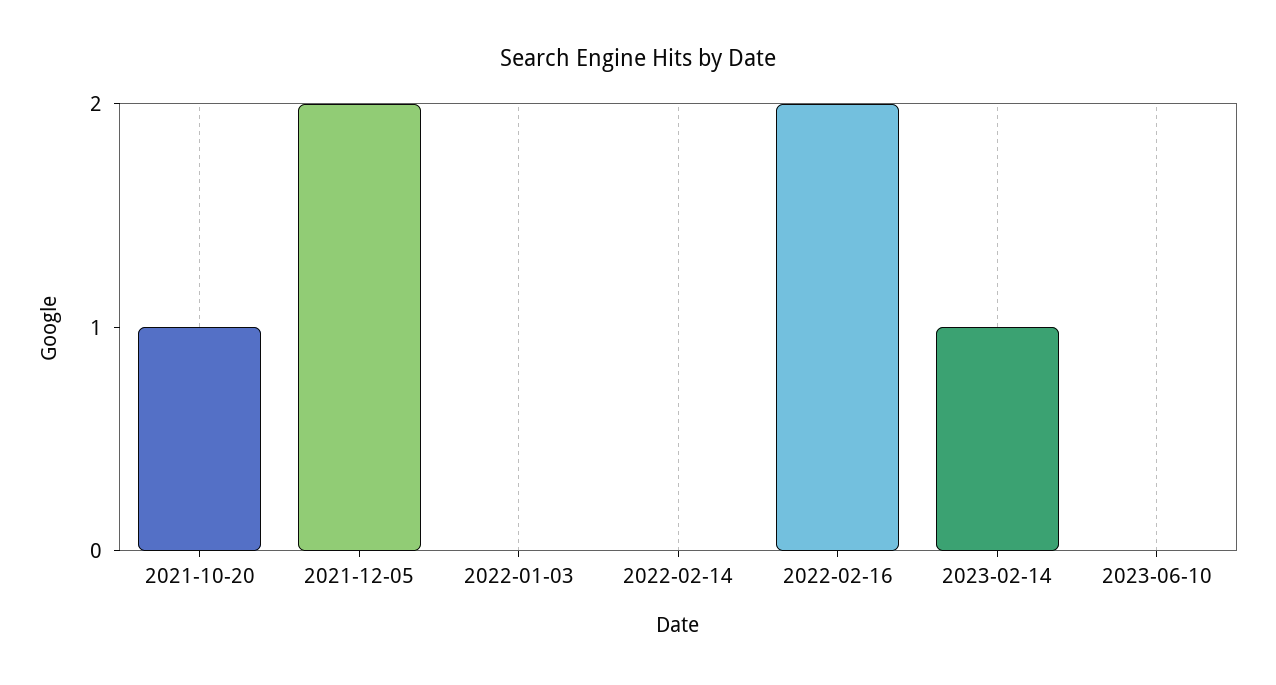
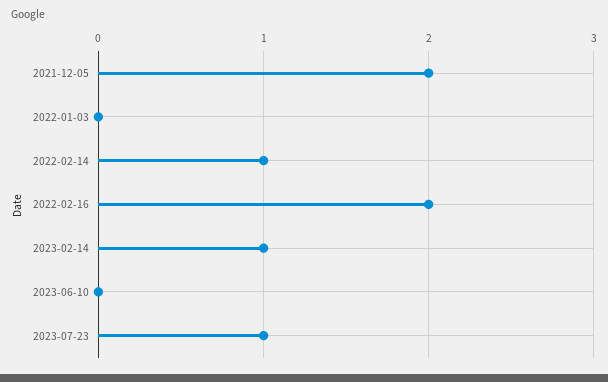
2021-10-20: 1 -> none
2022-02-14: 0 -> 1
2023-07-23: none -> 1

